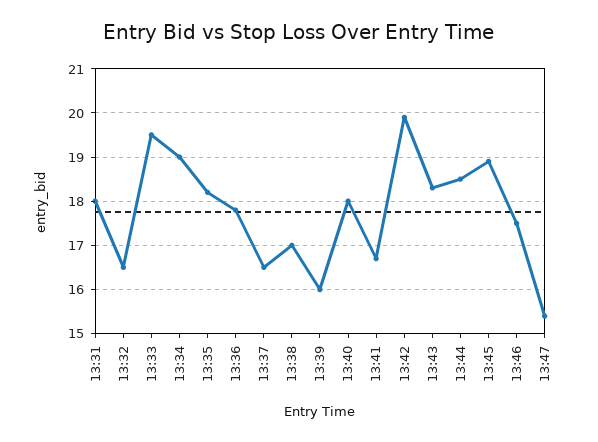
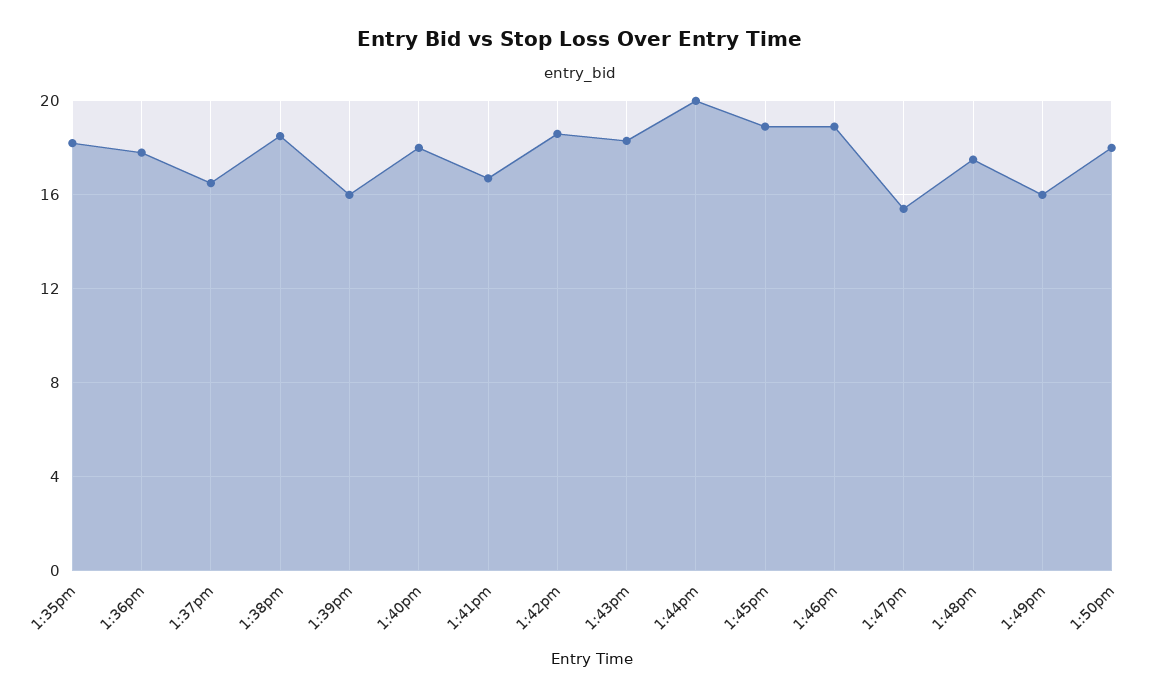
13:31: 18 -> none
13:32: 16.5 -> none
13:33: 19.5 -> none
13:34: 19 -> none
13:38: 17 -> 18.5
13:42: 20 -> 18.5
13:44: 18.5 -> 20
13:46: 17.5 -> 19
1:48pm: none -> 17.5
1:49pm: none -> 16
1:50pm: none -> 18

